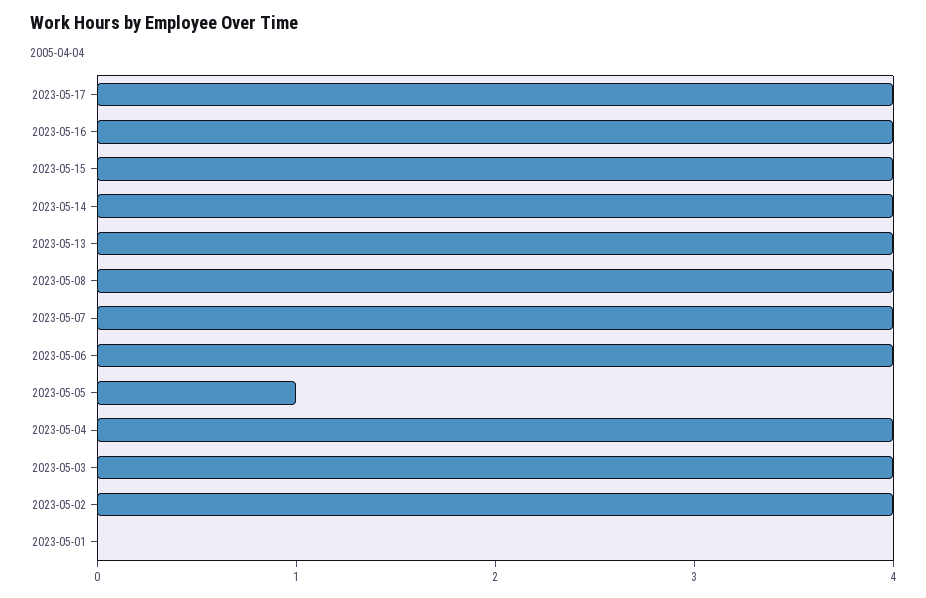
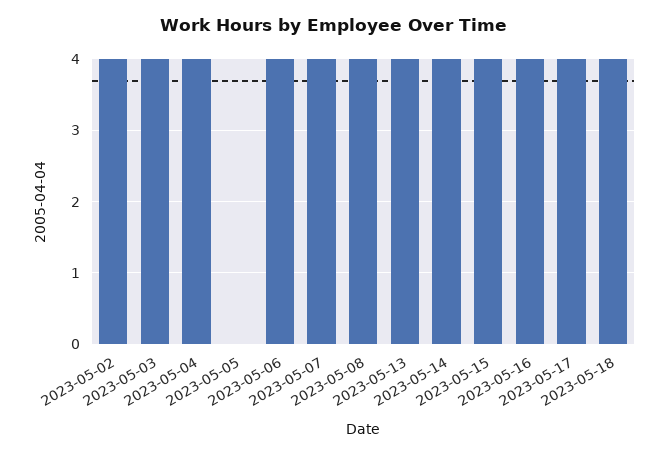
2023-05-05: 1 -> 0
2023-05-01: 0 -> none
2023-05-18: none -> 4

